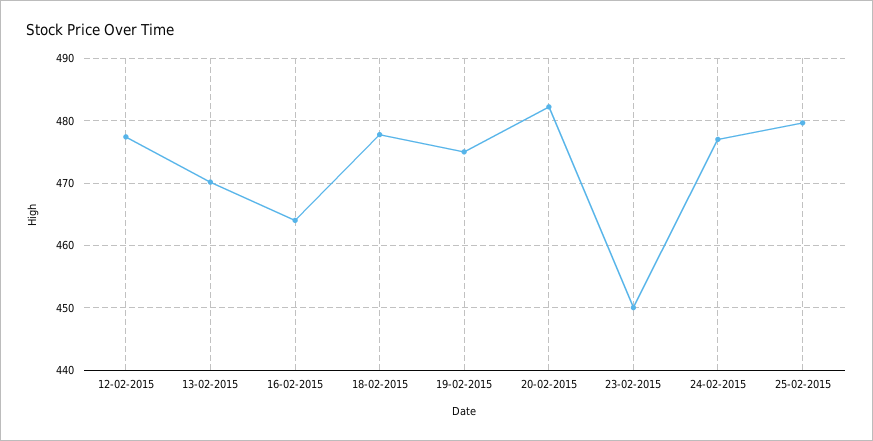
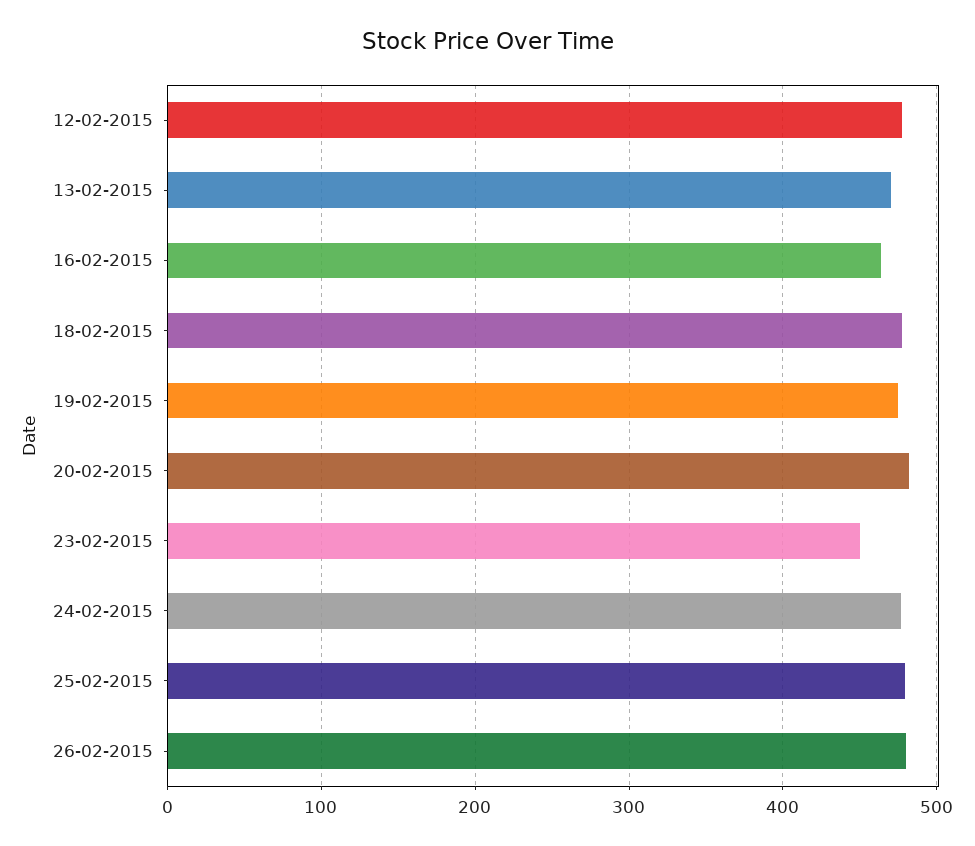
26-02-2015: none -> 480

